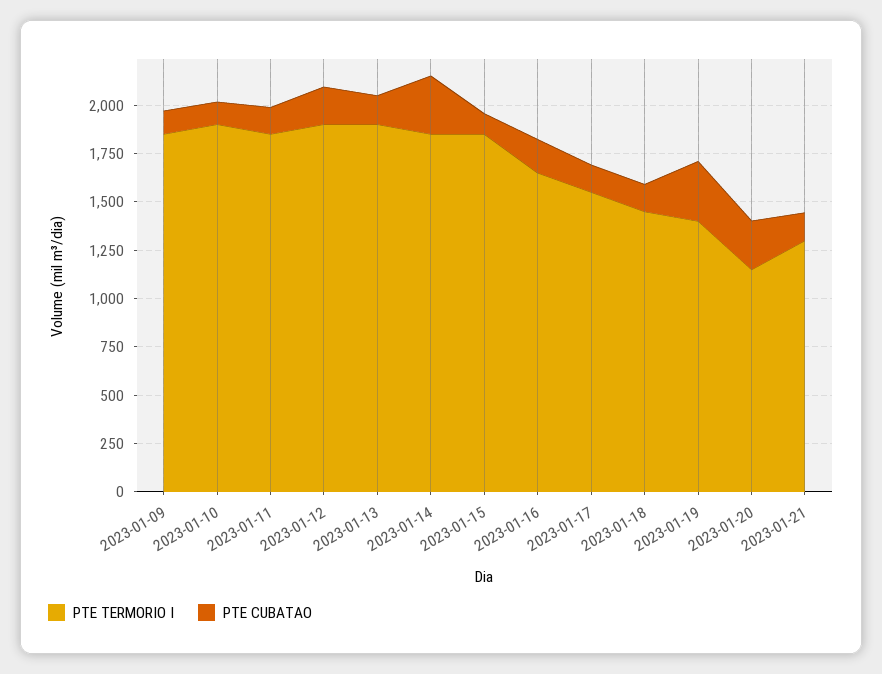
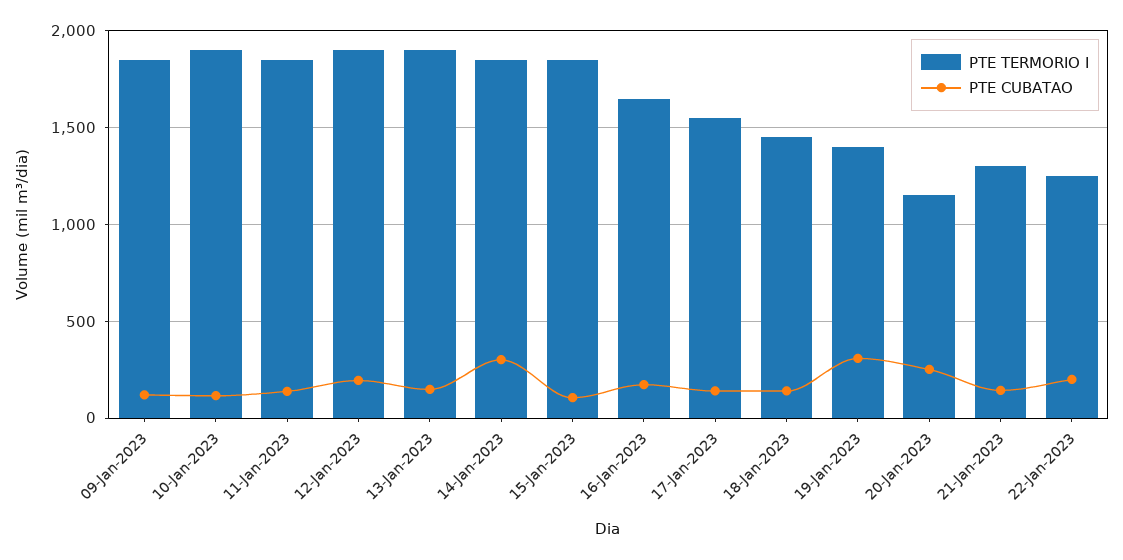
PTE TERMORIO I, 22-Jan-2023: none -> 1250
PTE CUBATAO, 22-Jan-2023: none -> 200

